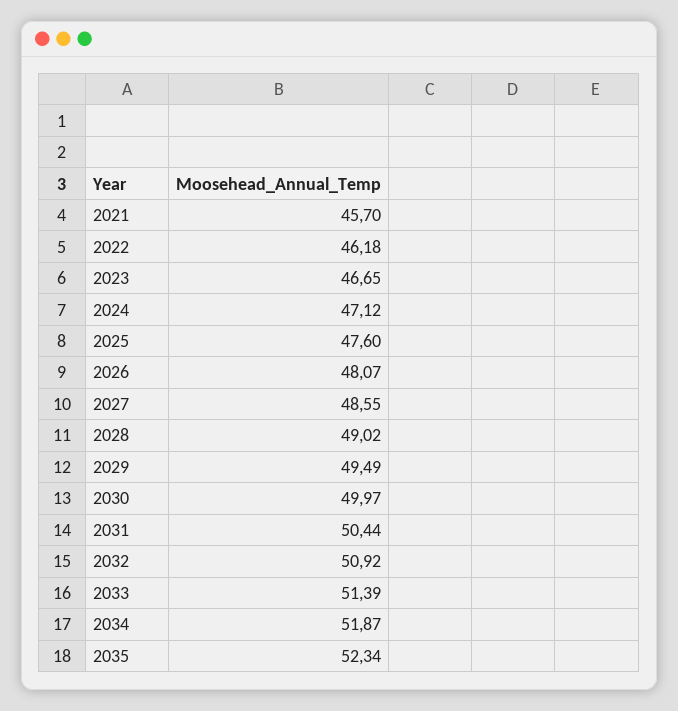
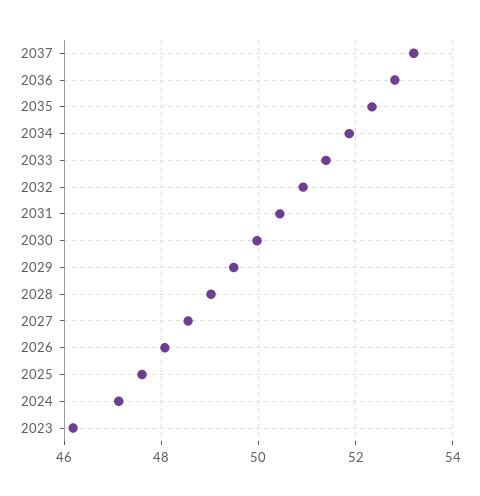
2021: 45.7 -> none
2022: 46.18 -> none
2023: 46.65 -> 46.2
2037: none -> 53.2
2036: none -> 52.8

